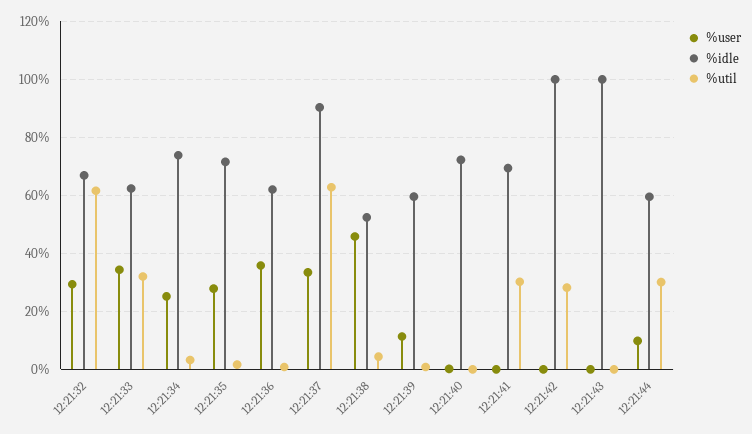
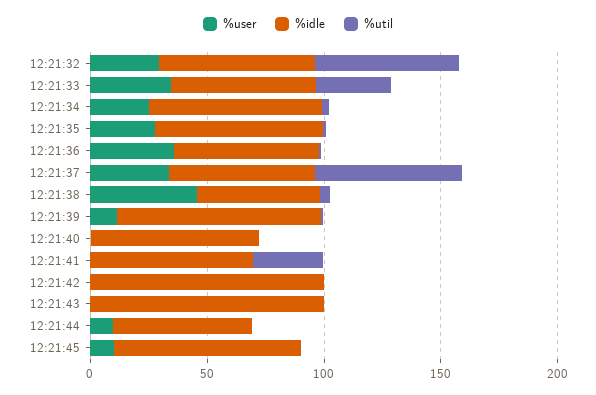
%idle, 12:21:37: 90 -> 60
%idle, 12:21:39: 60 -> 90
%util, 12:21:42: 27.5 -> 0
%util, 12:21:44: 30 -> 0
%user, 12:21:45: none -> 10
%idle, 12:21:45: none -> 80
%util, 12:21:45: none -> 0

